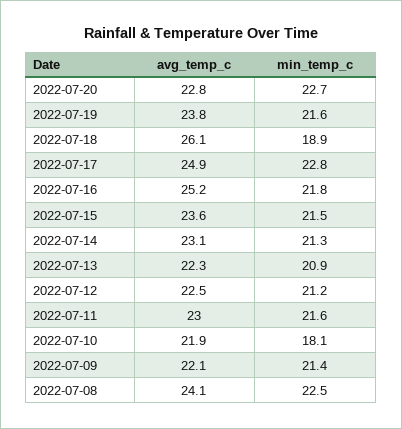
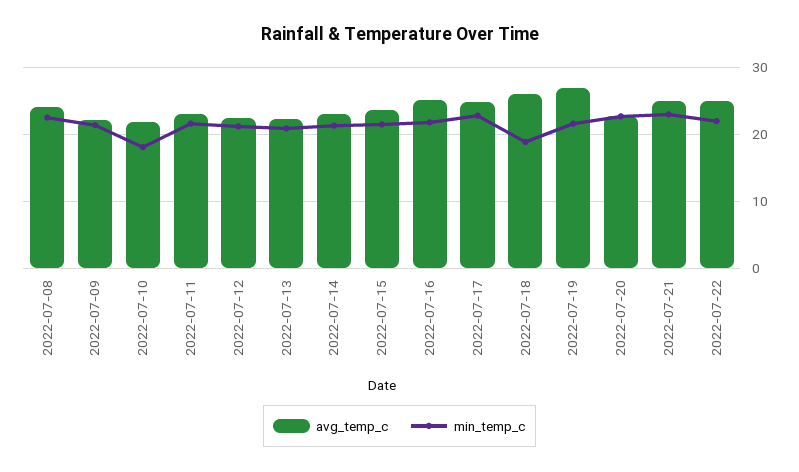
avg_temp_c, 2022-07-19: 23.8 -> 27
avg_temp_c, 2022-07-21: none -> 25
min_temp_c, 2022-07-21: none -> 23
avg_temp_c, 2022-07-22: none -> 25
min_temp_c, 2022-07-22: none -> 22

